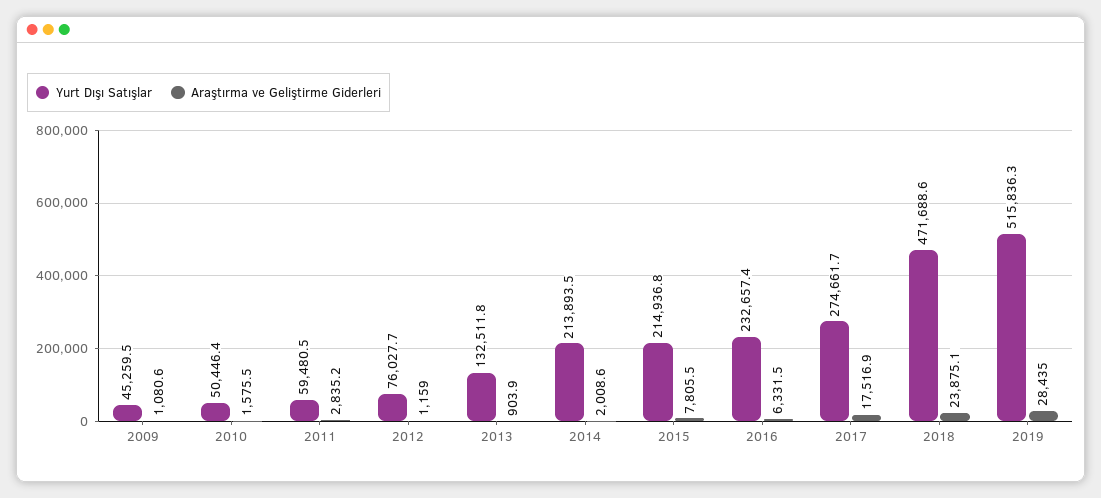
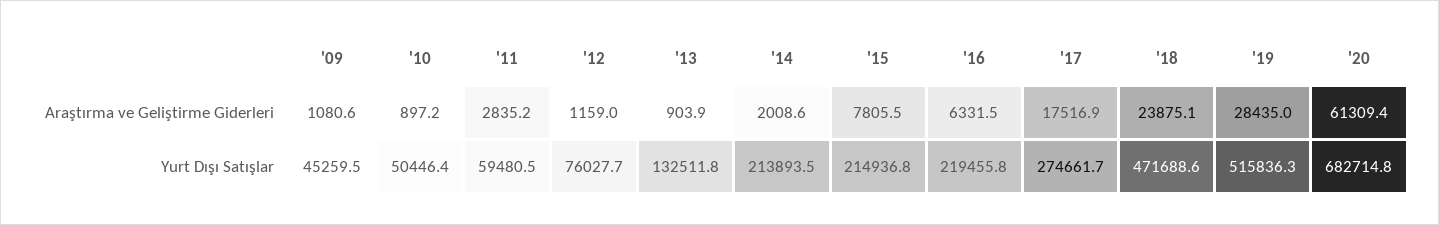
Araştırma ve Geliştirme Giderleri, 2010: 1575.5 -> 897.2
Yurt Dışı Satışlar, 2016: 232657.4 -> 219455.8
Araştırma ve Geliştirme Giderleri, '20: none -> 61309.4
Yurt Dışı Satışlar, '20: none -> 682714.8

